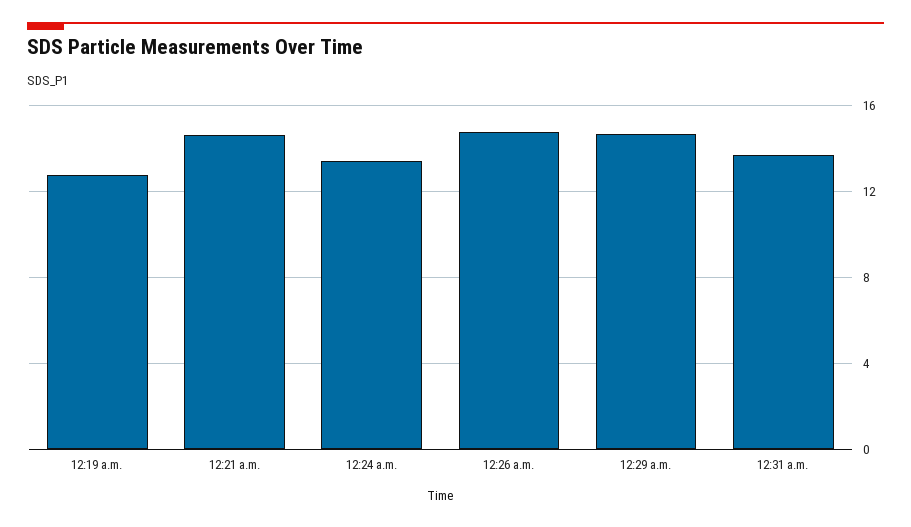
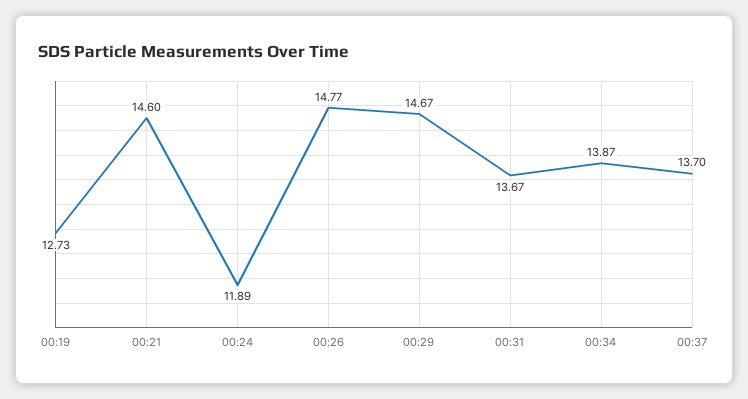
12:24 a.m.: 13.5 -> 11.89
00:34: none -> 13.87
00:37: none -> 13.7

